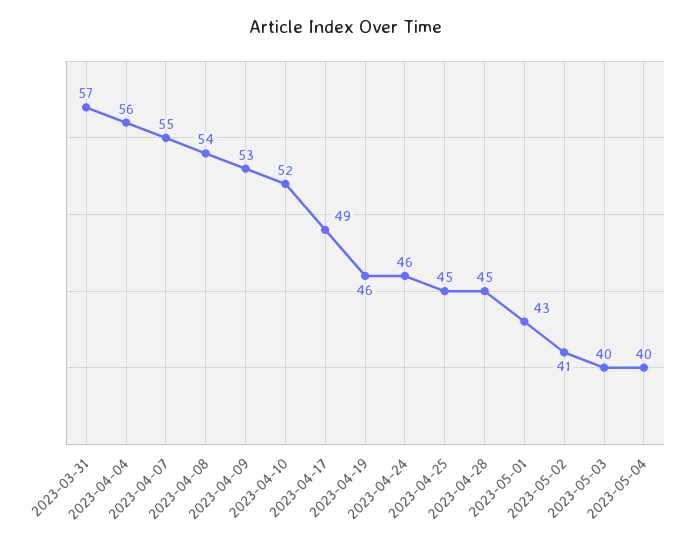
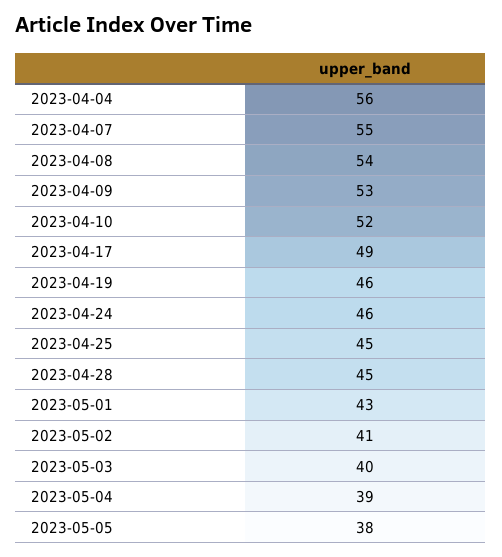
2023-03-31: 57 -> none
2023-05-04: 40 -> 39
2023-05-05: none -> 38

